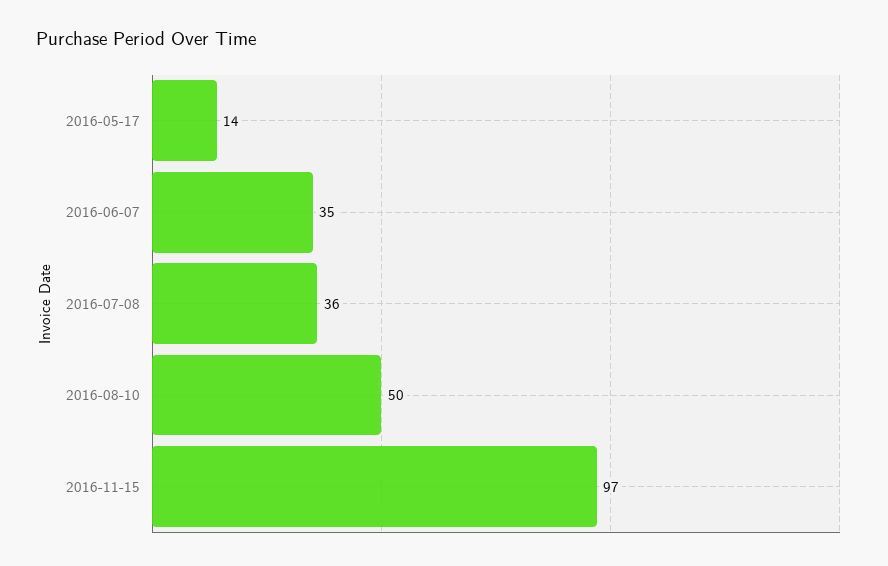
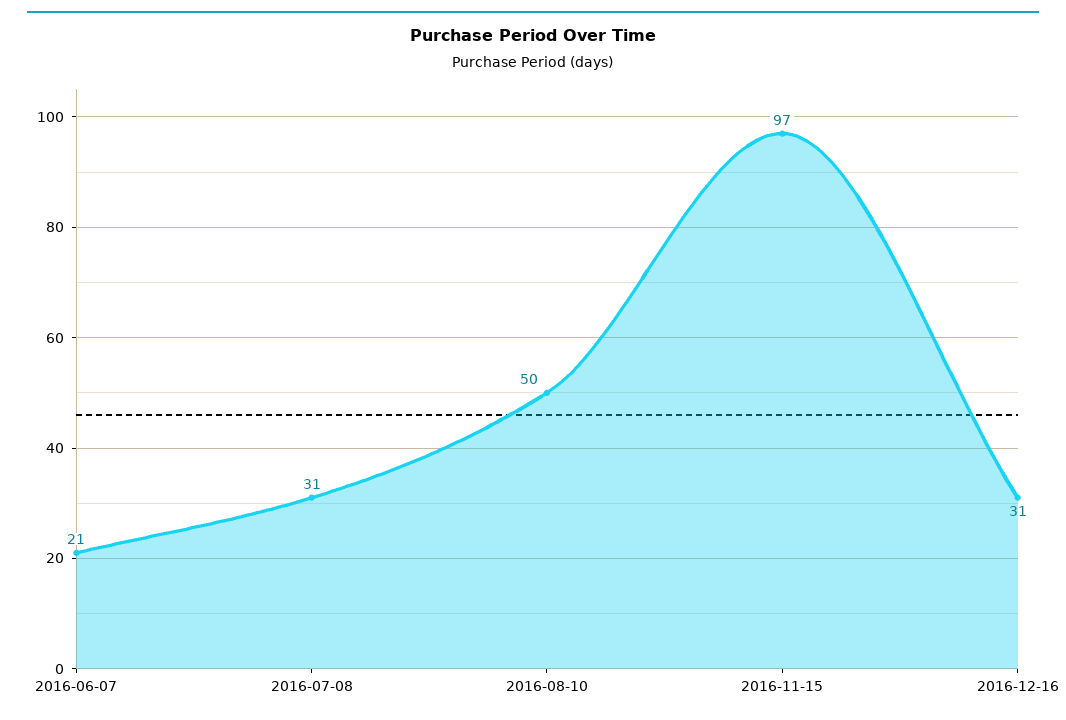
2016-05-17: 14 -> none
2016-06-07: 35 -> 21
2016-07-08: 36 -> 31
2016-12-16: none -> 31

